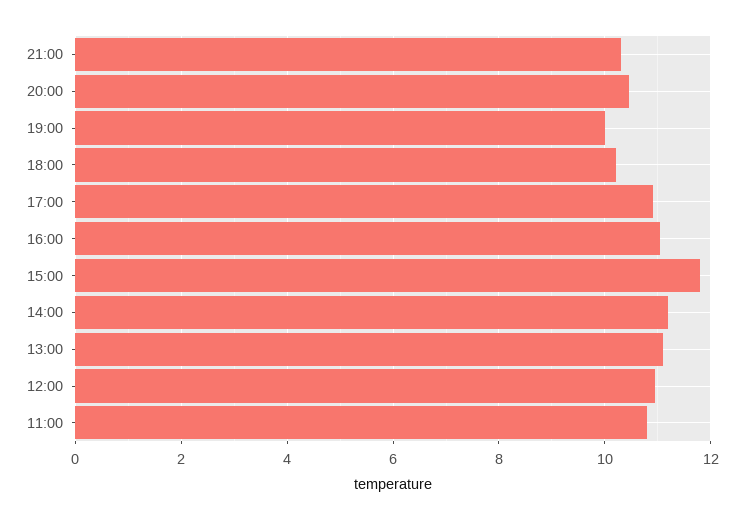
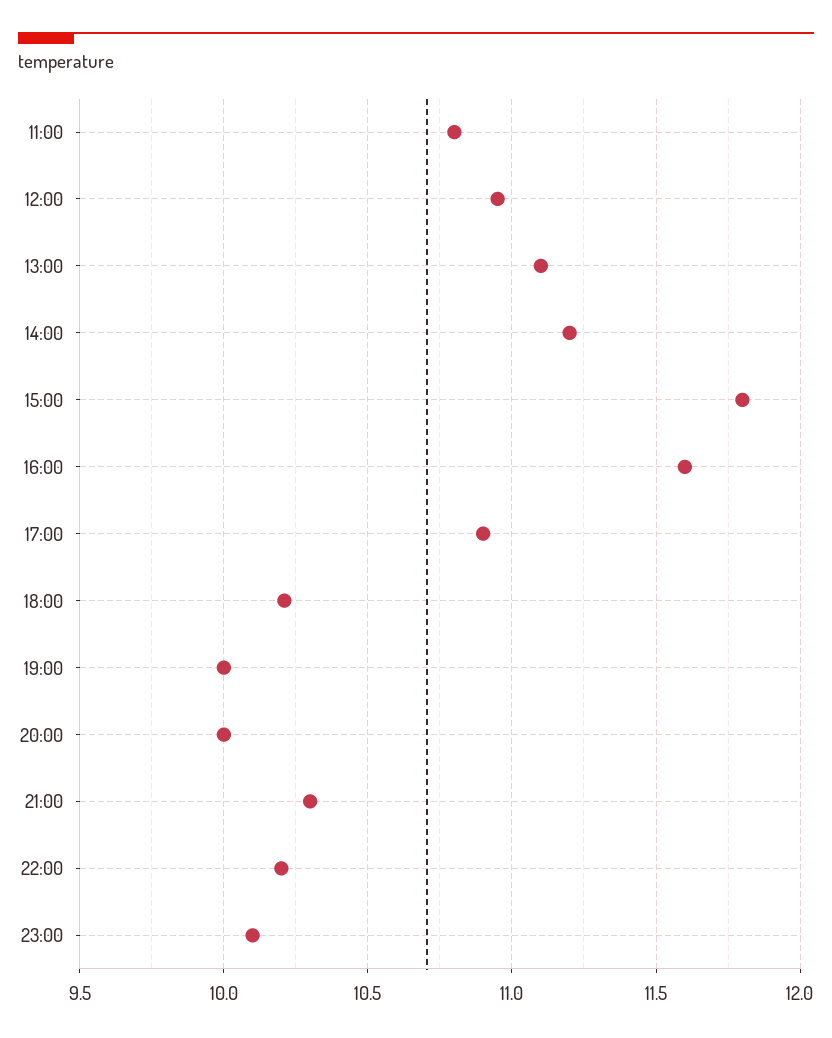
20:00: 10.4 -> 10
16:00: 11 -> 11.6
22:00: none -> 10.2
23:00: none -> 10.1

